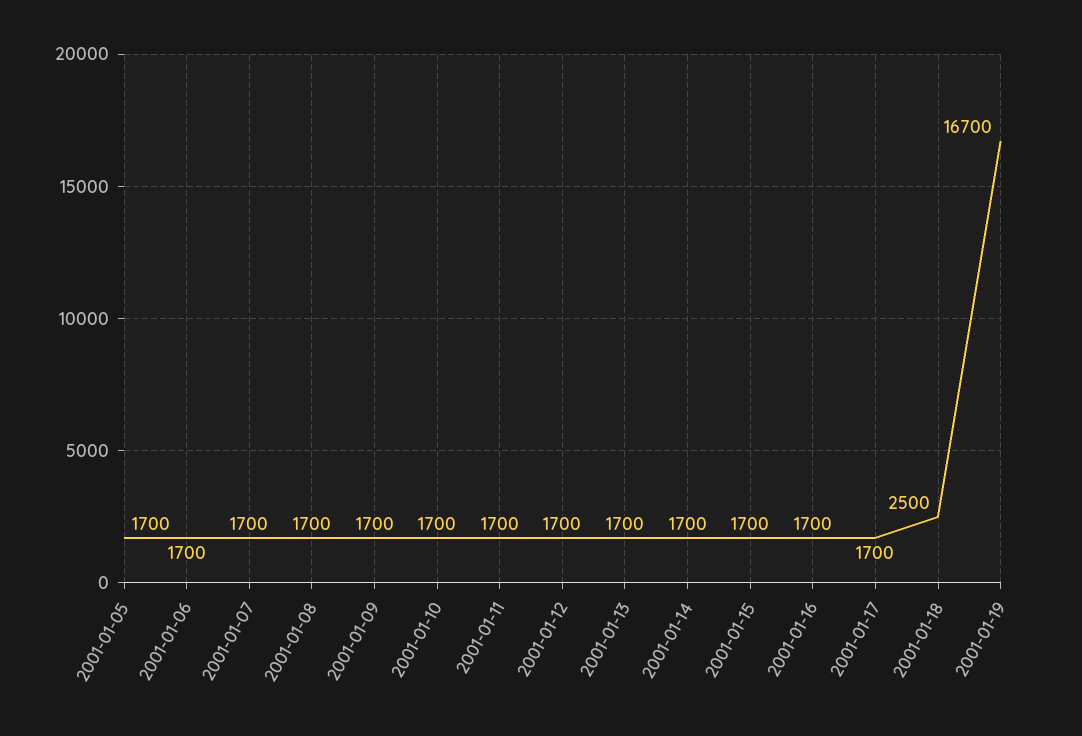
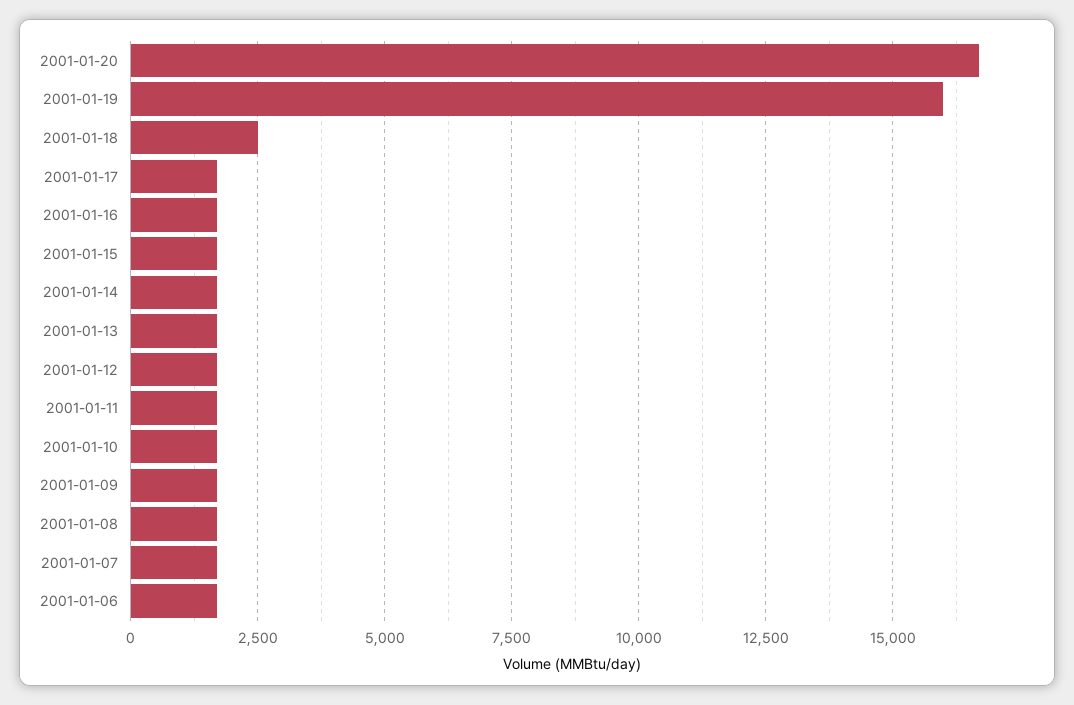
2001-01-05: 1700 -> none
2001-01-19: 16700 -> 16000
2001-01-20: none -> 16750

